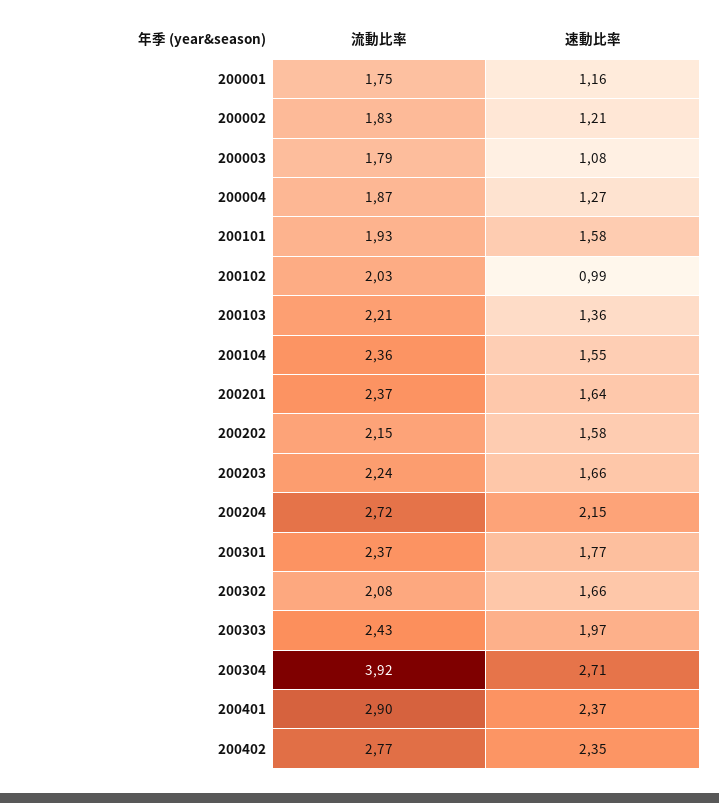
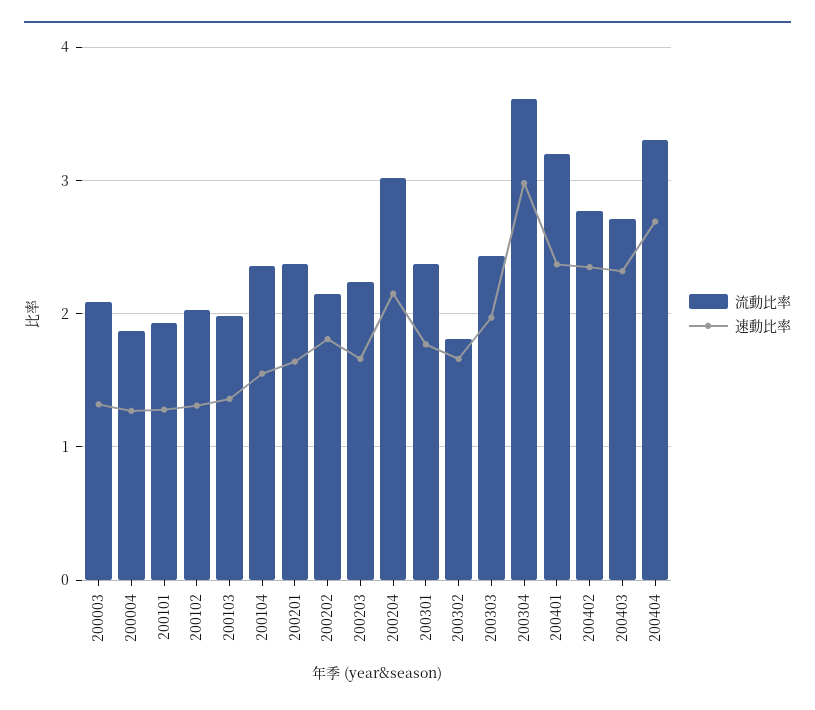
流動比率, 200001: 1.75 -> none
速動比率, 200001: 1.16 -> none
流動比率, 200002: 1.83 -> none
速動比率, 200002: 1.21 -> none
流動比率, 200003: 1.79 -> 2.1
速動比率, 200003: 1.08 -> 1.3
速動比率, 200101: 1.58 -> 1.3
速動比率, 200102: 0.99 -> 1.3
流動比率, 200103: 2.21 -> 2
速動比率, 200202: 1.58 -> 1.8
流動比率, 200204: 2.72 -> 3
流動比率, 200302: 2.08 -> 1.8
流動比率, 200304: 3.92 -> 3.6
速動比率, 200304: 2.71 -> 3
流動比率, 200401: 2.9 -> 3.2
流動比率, 200403: none -> 2.7
速動比率, 200403: none -> 2.3
流動比率, 200404: none -> 3.3
速動比率, 200404: none -> 2.7

